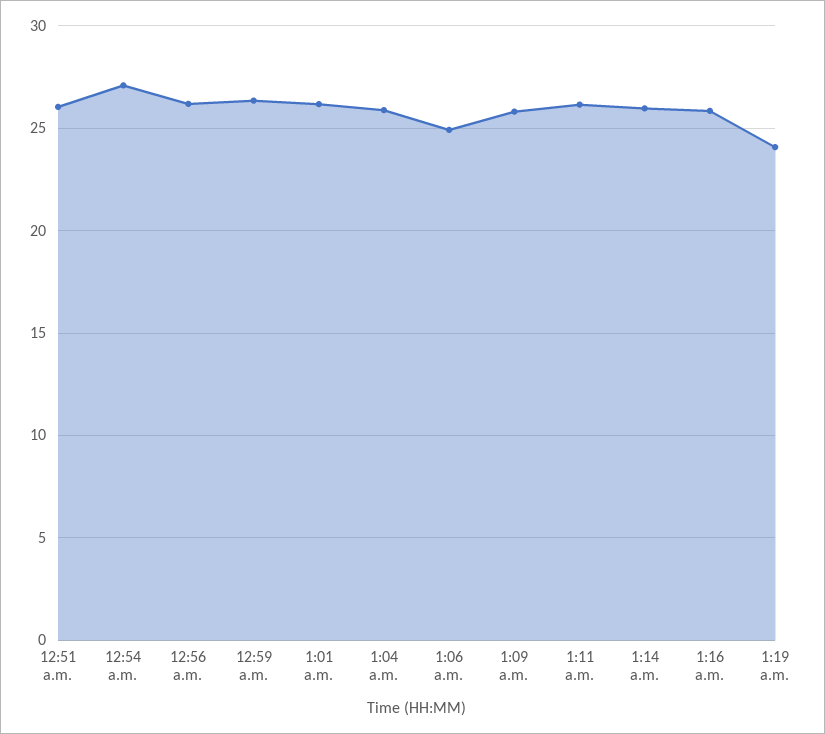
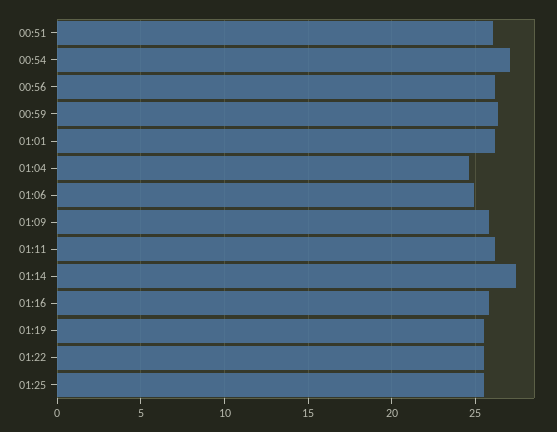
1:04 a.m.: 26 -> 24.5
1:14 a.m.: 26 -> 27.5
1:19 a.m.: 24 -> 25.5
01:22: none -> 25.5
01:25: none -> 25.5

